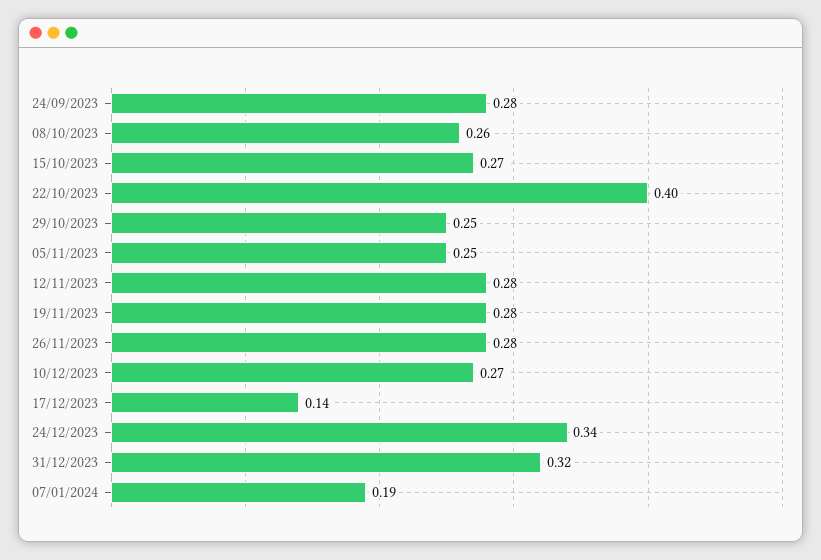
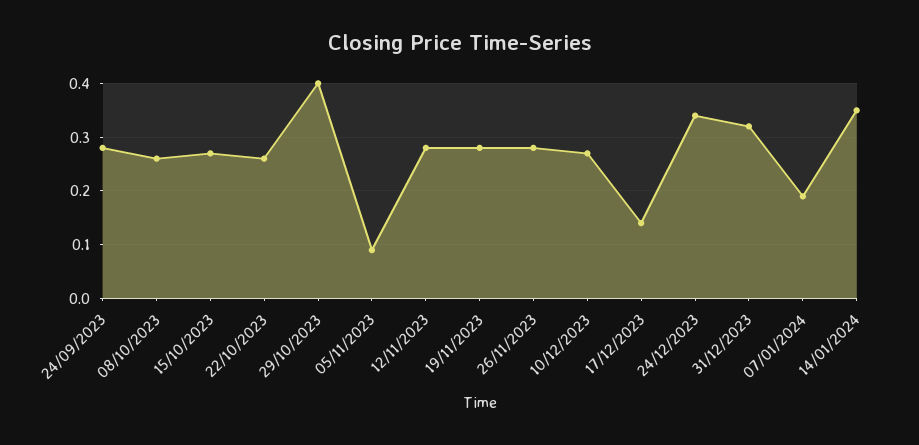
22/10/2023: 0.4 -> 0.25
29/10/2023: 0.25 -> 0.4
05/11/2023: 0.25 -> 0.1
14/01/2024: none -> 0.35

